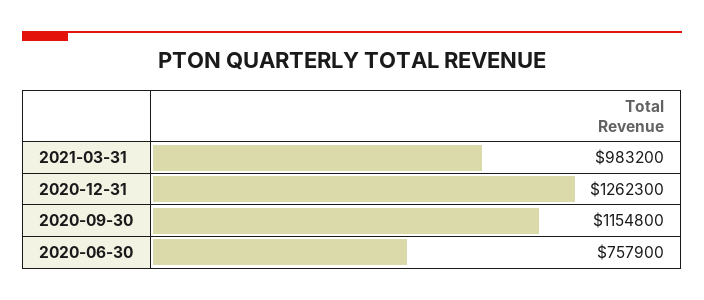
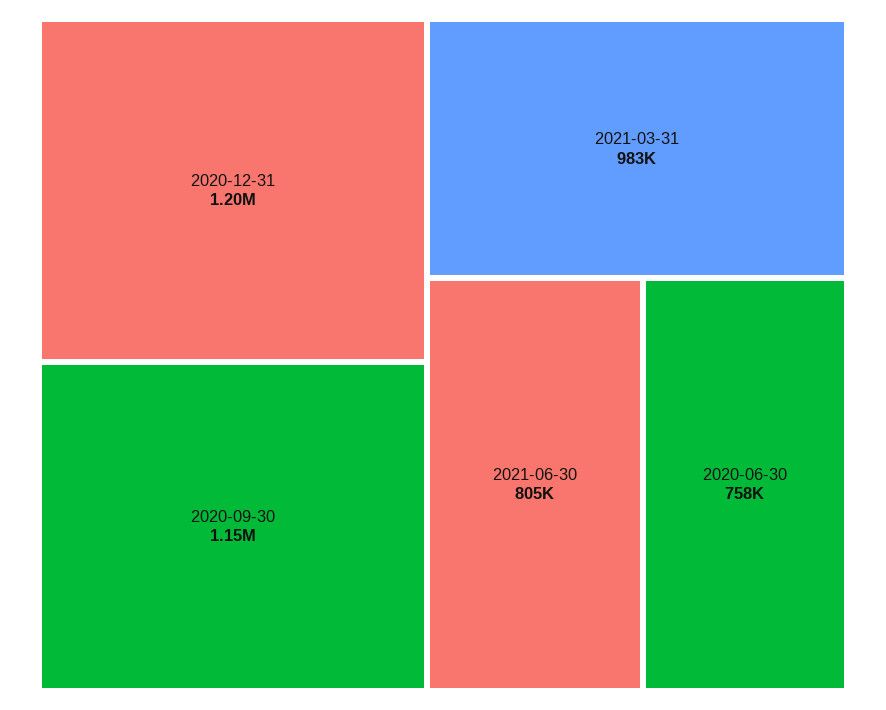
2020-12-31: 1262300 -> 1200000
2021-06-30: none -> 805000

